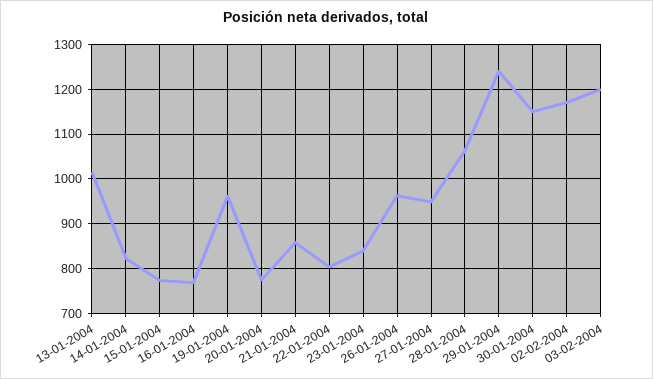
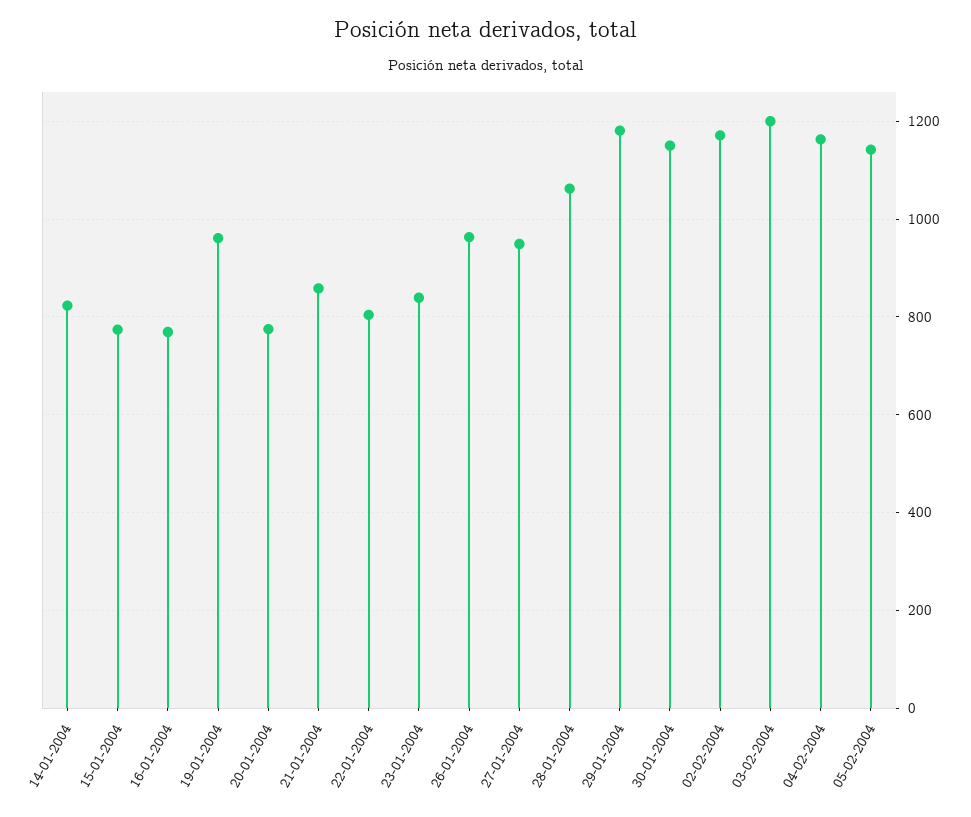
13-01-2004: 1020 -> none
29-01-2004: 1240 -> 1180
04-02-2004: none -> 1160
05-02-2004: none -> 1140

